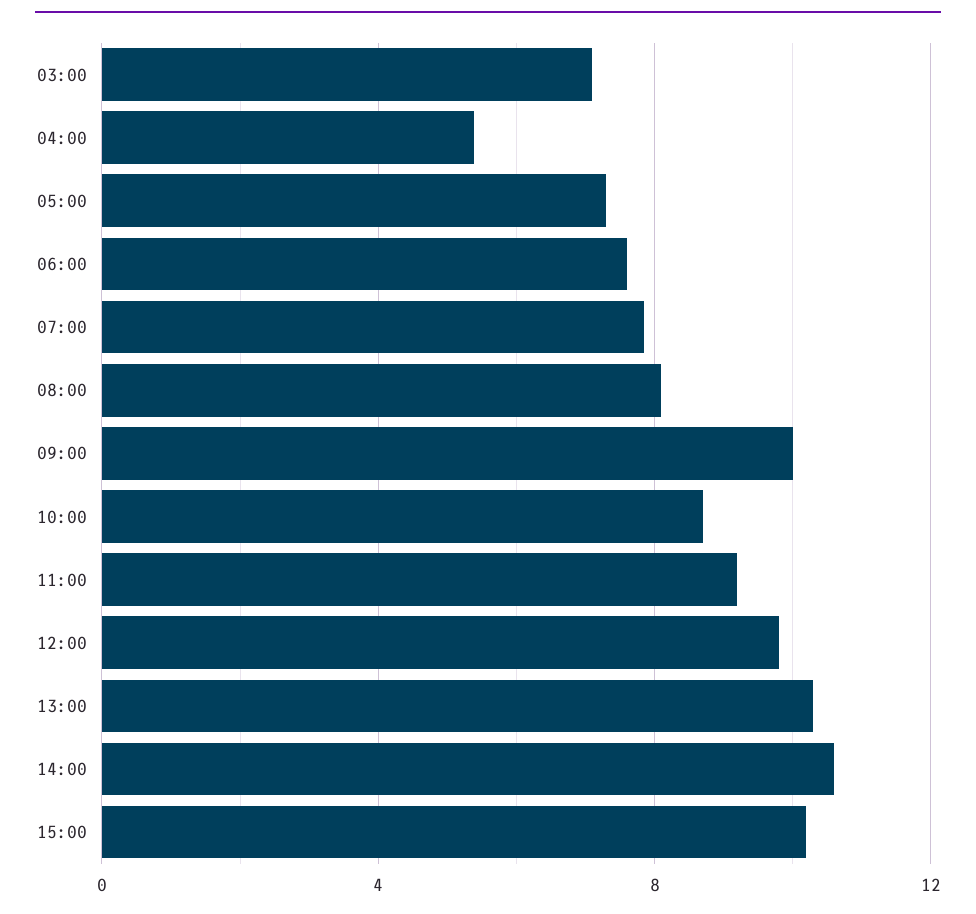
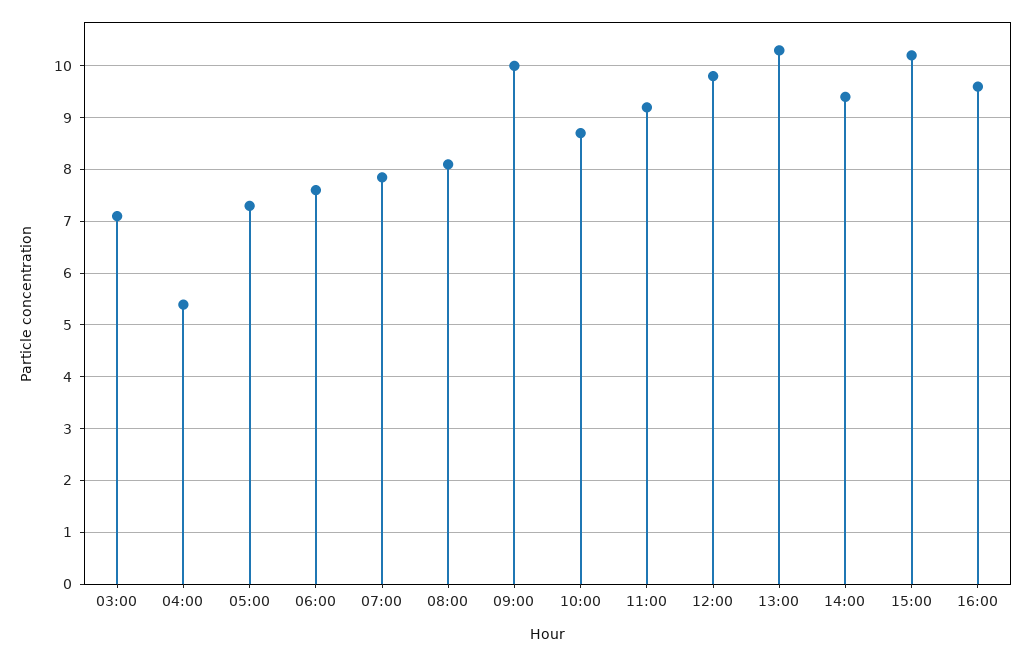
14:00: 10.5 -> 9.4
16:00: none -> 9.6

